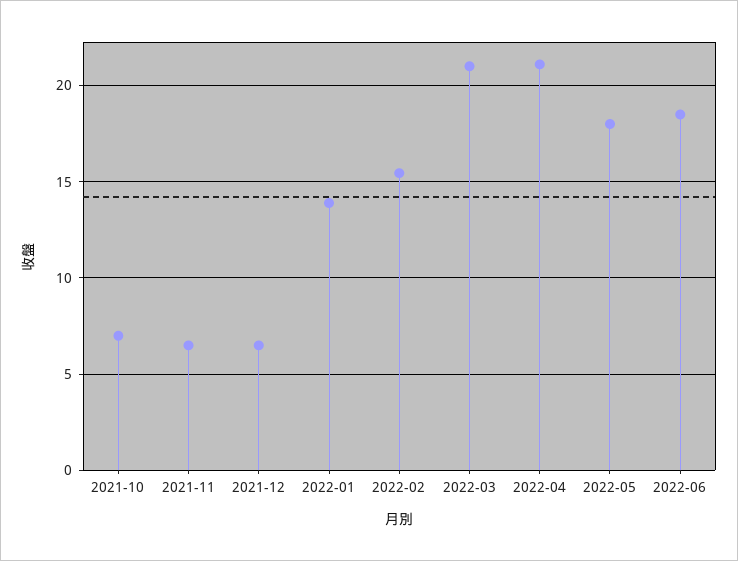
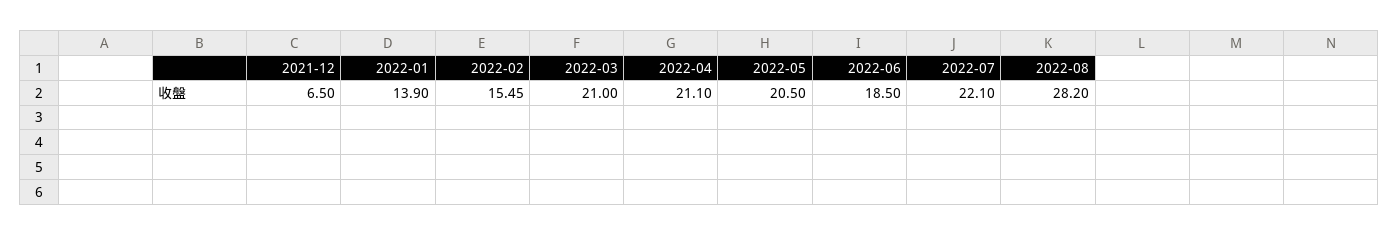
2021-10: 7 -> none
2021-11: 6.5 -> none
2022-05: 18 -> 20.5
2022-07: none -> 22.1
2022-08: none -> 28.2

